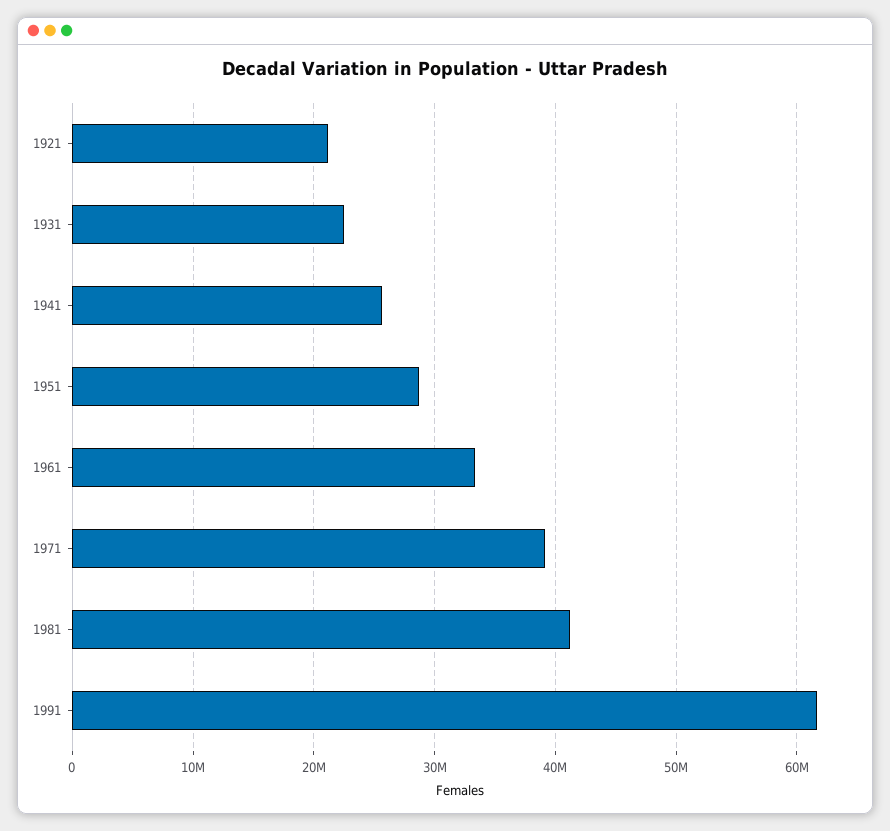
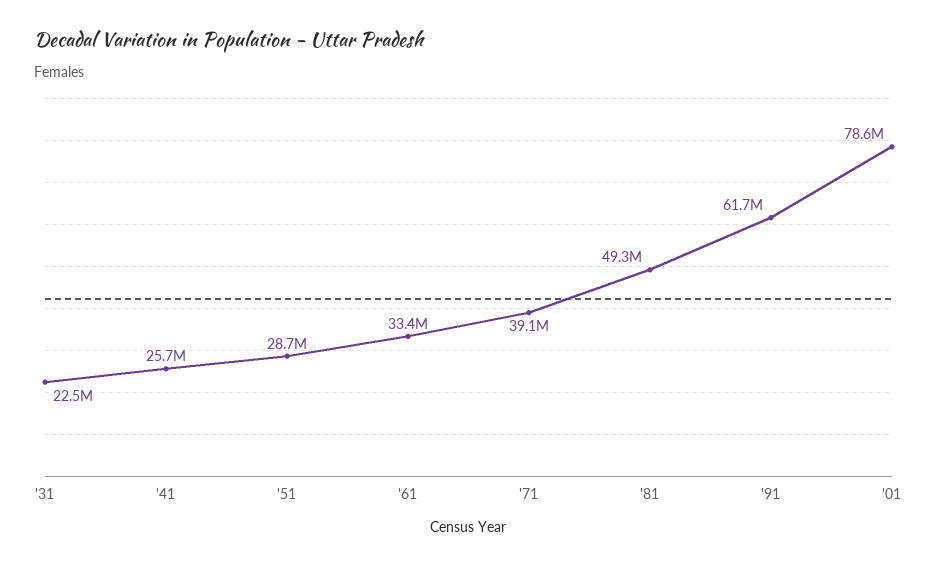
1921: 21000000 -> none
1981: 41000000 -> 49300000
'01: none -> 78600000

